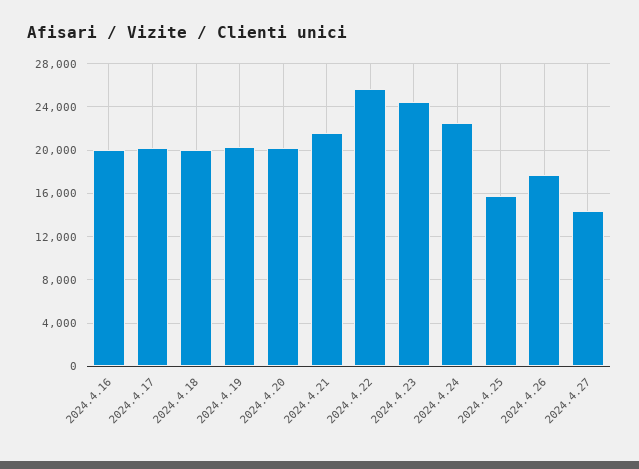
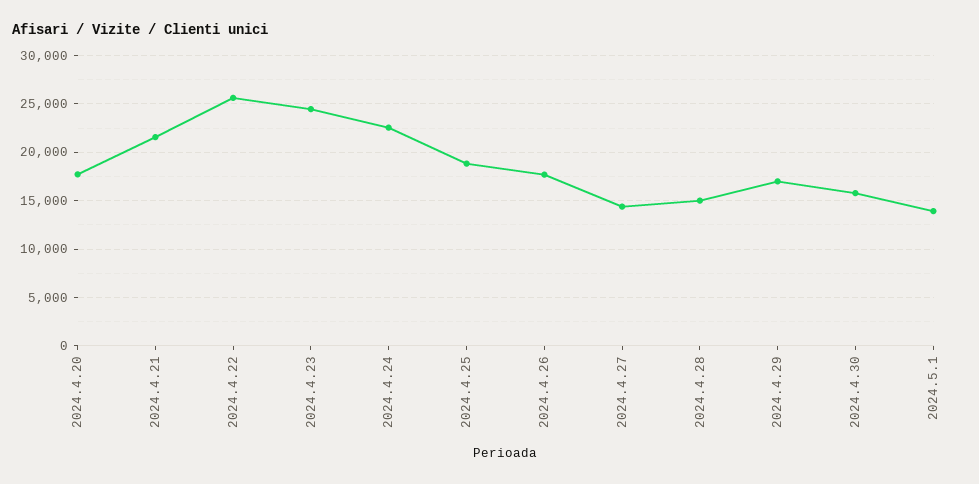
2024.4.16: 20000 -> none
2024.4.17: 20000 -> none
2024.4.18: 20000 -> none
2024.4.19: 20000 -> none
2024.4.20: 20000 -> 18000
2024.4.25: 16000 -> 19000
2024.4.28: none -> 15000
2024.4.29: none -> 17000
2024.4.30: none -> 16000
2024.5.1: none -> 14000

